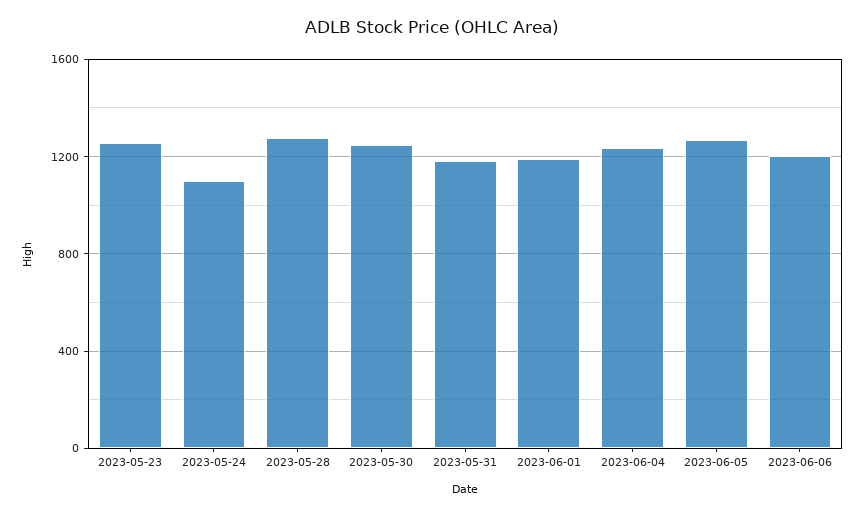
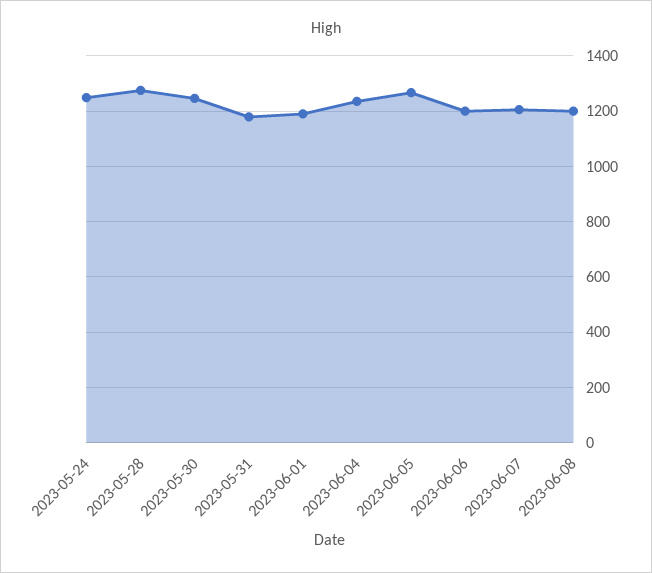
2023-05-23: 1250 -> none
2023-05-24: 1100 -> 1250
2023-06-07: none -> 1200
2023-06-08: none -> 1200

